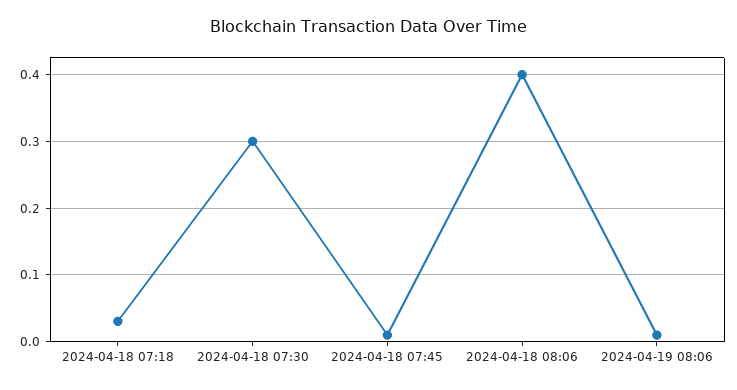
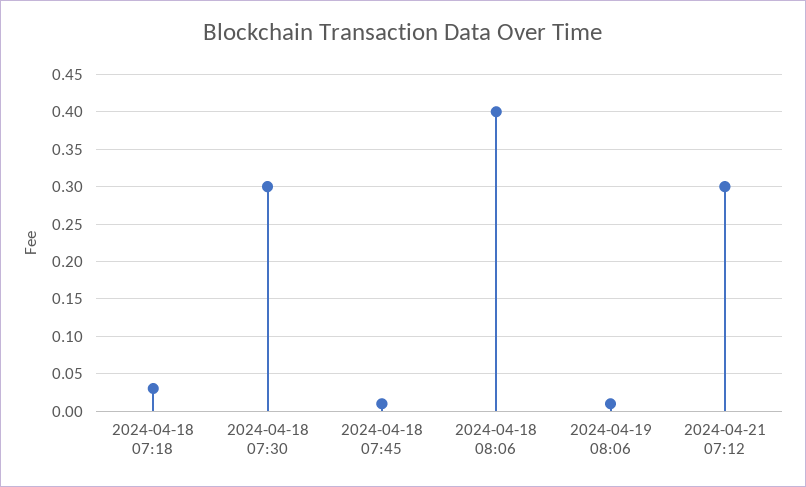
2024-04-21 07:12: none -> 0.3

